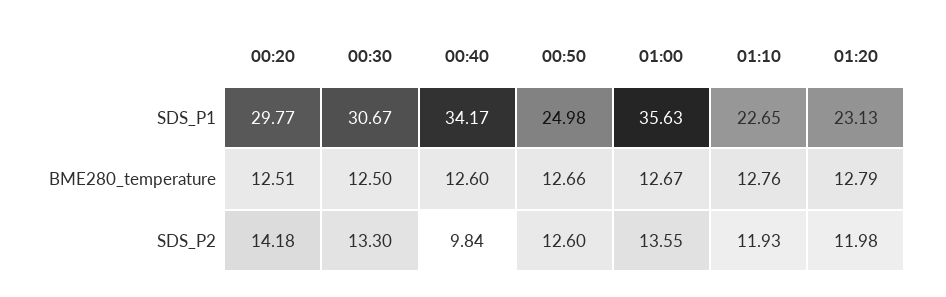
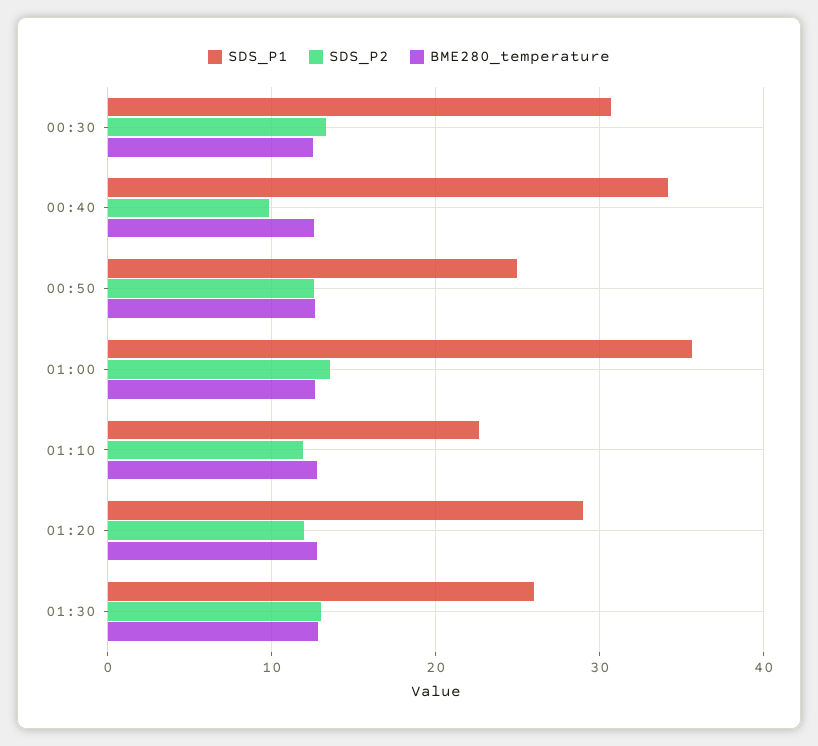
SDS_P1, 00:20: 29.77 -> none
SDS_P1, 01:20: 23.13 -> 29
BME280_temperature, 00:20: 12.51 -> none
SDS_P2, 00:20: 14.18 -> none
SDS_P1, 01:30: none -> 26
SDS_P2, 01:30: none -> 13
BME280_temperature, 01:30: none -> 13

